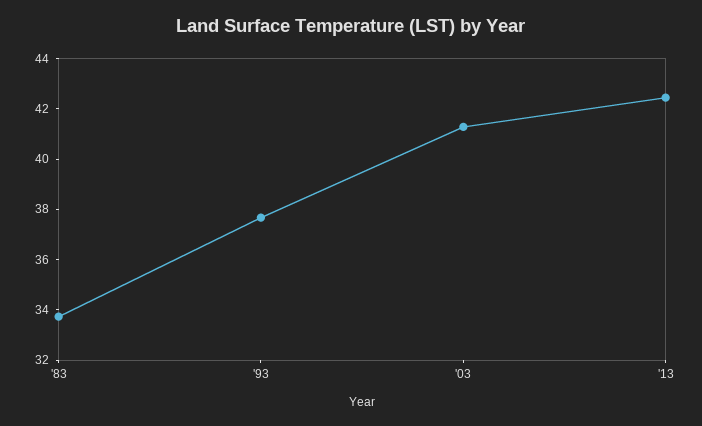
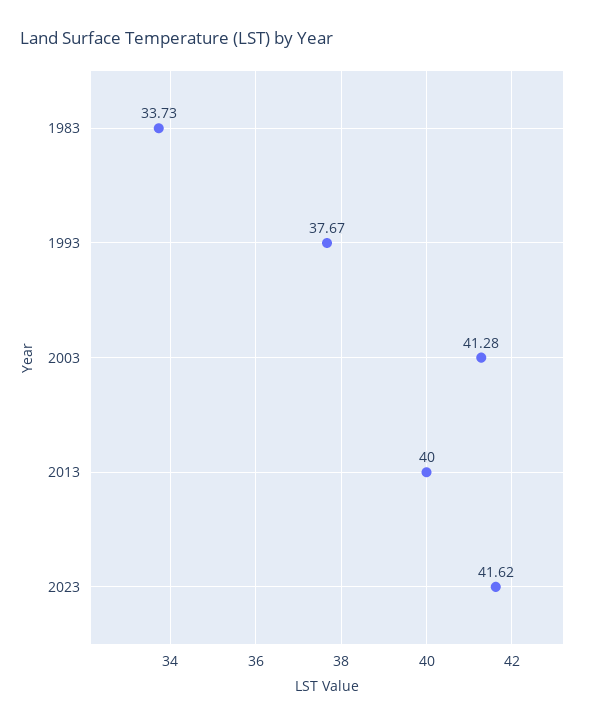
'13: 42.5 -> 40
2023: none -> 41.62

